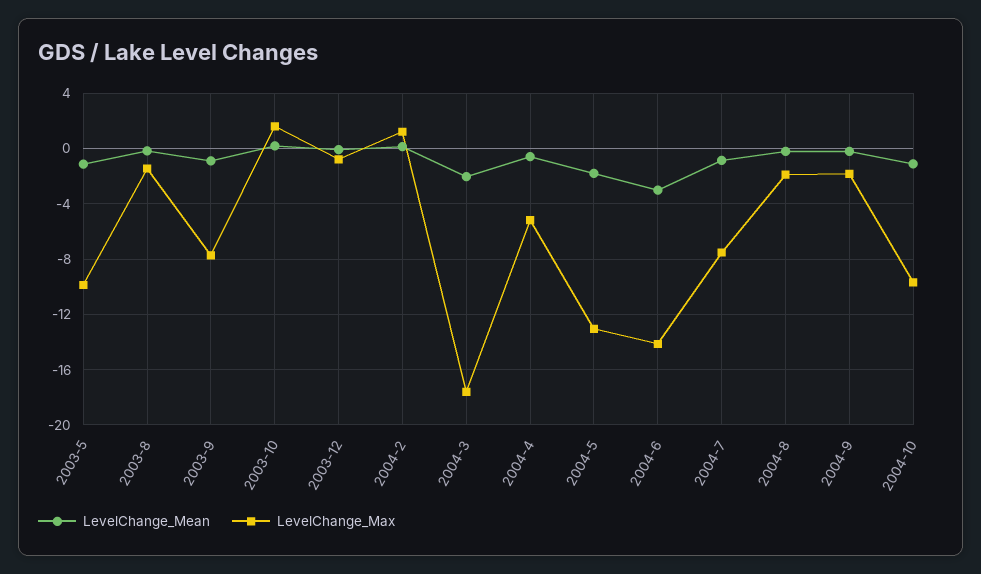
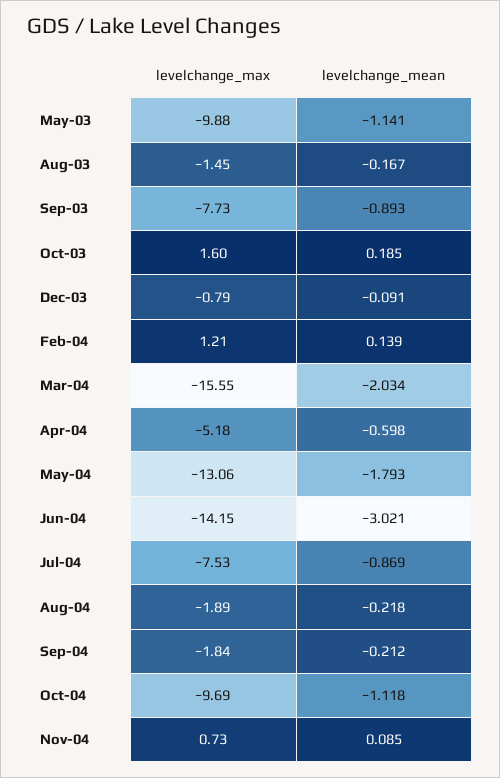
LevelChange_Max, 2004-3: -17.5 -> -15.55
LevelChange_Max, Nov-04: none -> 0.73
LevelChange_Mean, Nov-04: none -> 0.085

